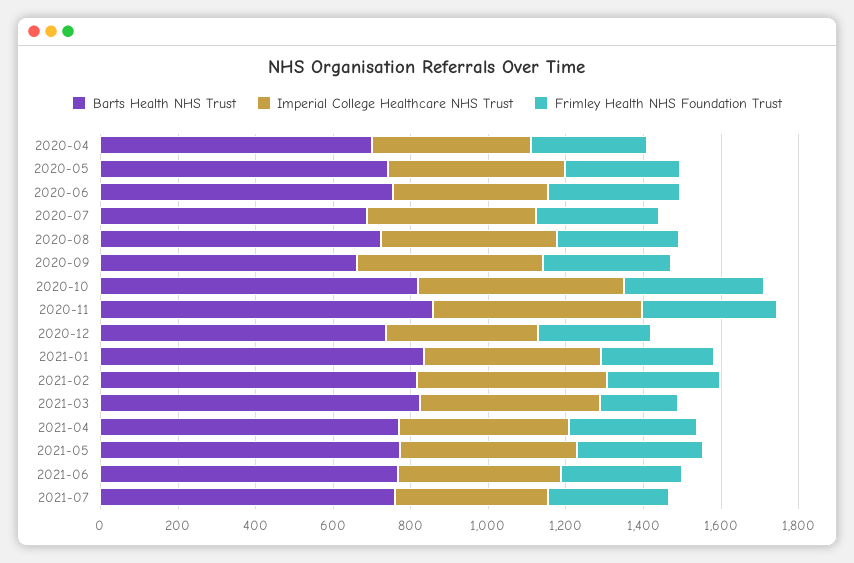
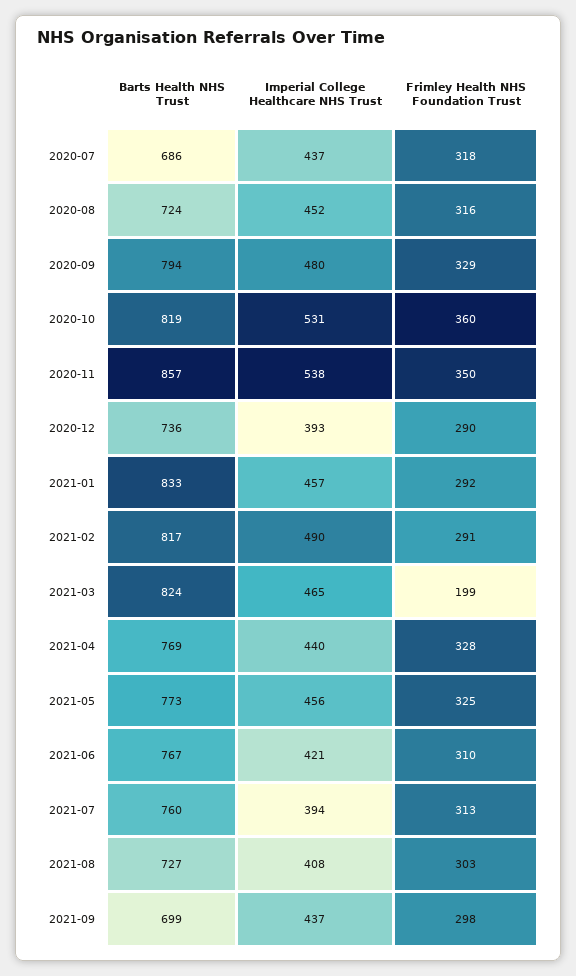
Barts Health NHS Trust, 2020-04: 700 -> none
Imperial College Healthcare NHS Trust, 2020-04: 400 -> none
Frimley Health NHS Foundation Trust, 2020-04: 300 -> none
Barts Health NHS Trust, 2020-05: 750 -> none
Imperial College Healthcare NHS Trust, 2020-05: 450 -> none
Frimley Health NHS Foundation Trust, 2020-05: 300 -> none
Barts Health NHS Trust, 2020-06: 750 -> none
Imperial College Healthcare NHS Trust, 2020-06: 400 -> none
Frimley Health NHS Foundation Trust, 2020-06: 350 -> none
Barts Health NHS Trust, 2020-09: 650 -> 794
Barts Health NHS Trust, 2021-08: none -> 727
Imperial College Healthcare NHS Trust, 2021-08: none -> 408
Frimley Health NHS Foundation Trust, 2021-08: none -> 303
Barts Health NHS Trust, 2021-09: none -> 699
Imperial College Healthcare NHS Trust, 2021-09: none -> 437
Frimley Health NHS Foundation Trust, 2021-09: none -> 298

